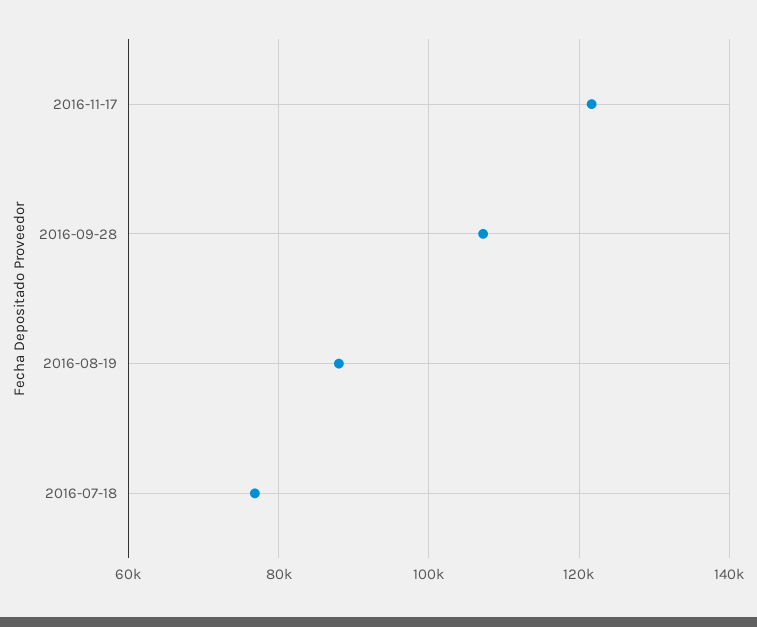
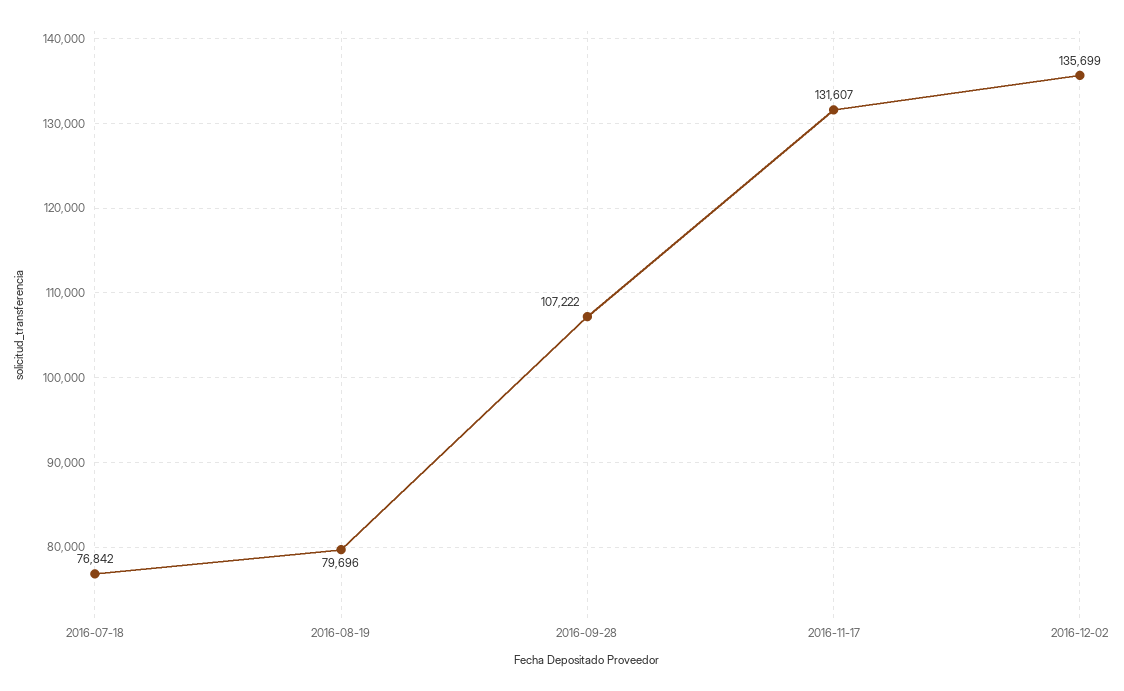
2016-11-17: 122000 -> 131607
2016-08-19: 88000 -> 79696
2016-12-02: none -> 135699

